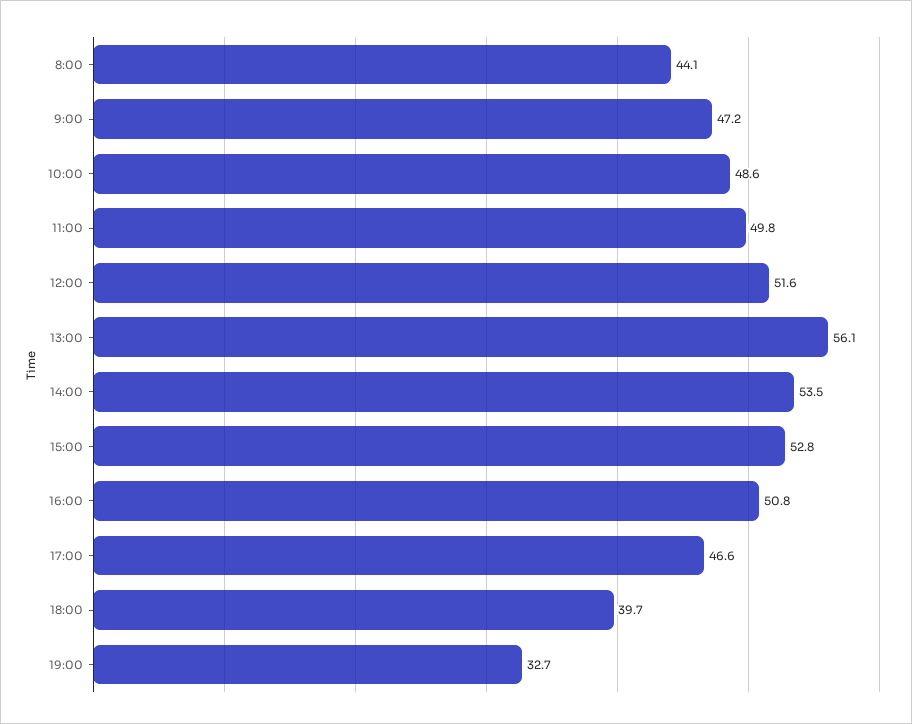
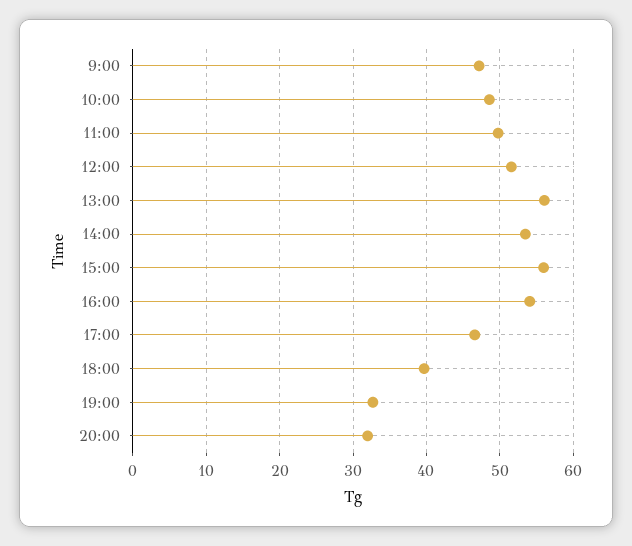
8:00: 44.1 -> none
15:00: 52.8 -> 56
16:00: 50.8 -> 54
20:00: none -> 32

